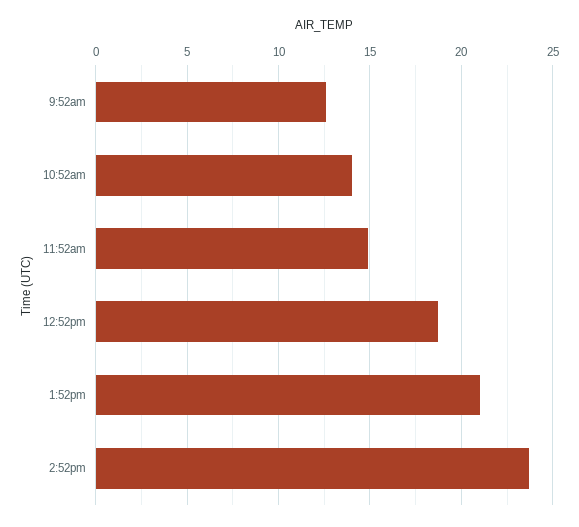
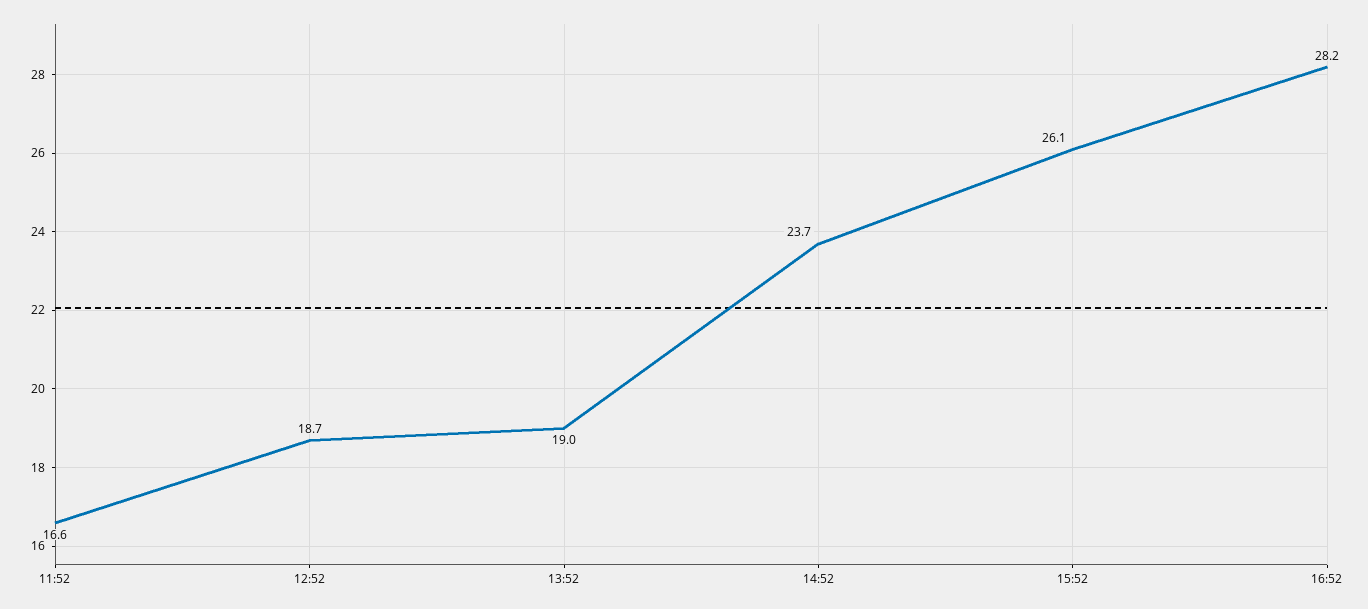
9:52am: 12.5 -> none
10:52am: 14 -> none
11:52am: 15 -> 16.6
1:52pm: 21 -> 19
15:52: none -> 26.1
16:52: none -> 28.2

